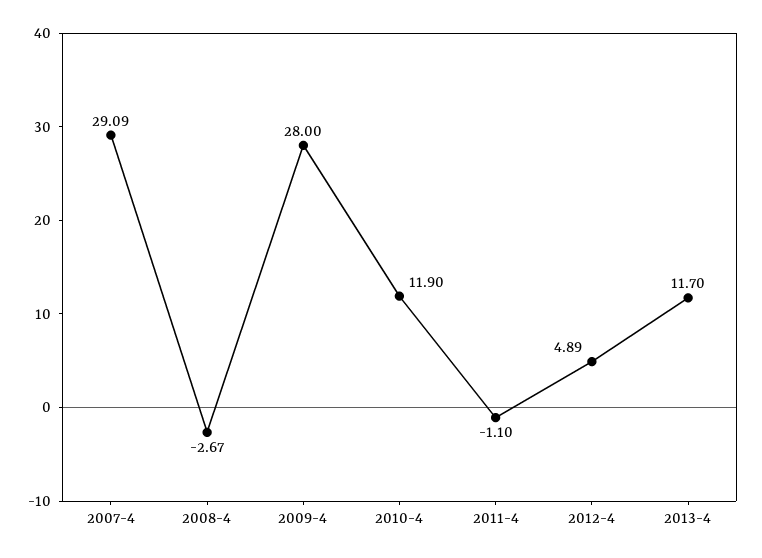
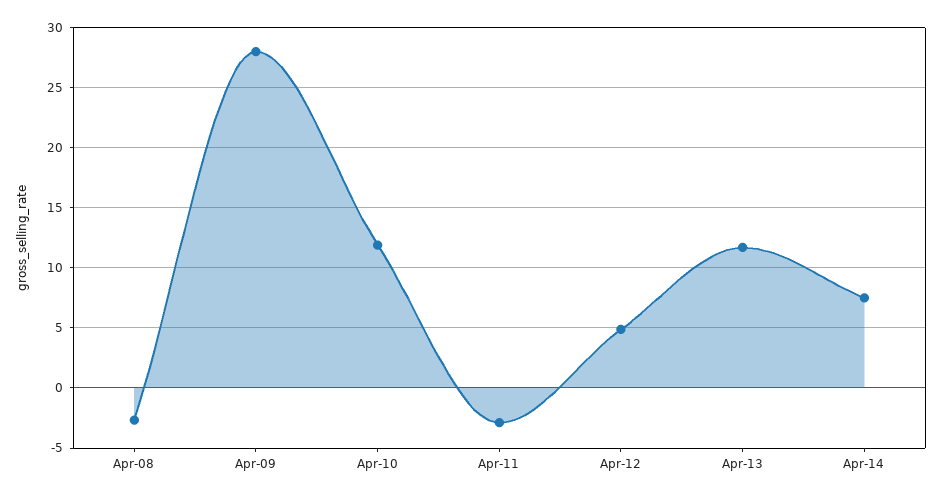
2007-4: 29.09 -> none
2011-4: -1.1 -> -3
Apr-14: none -> 7.5

